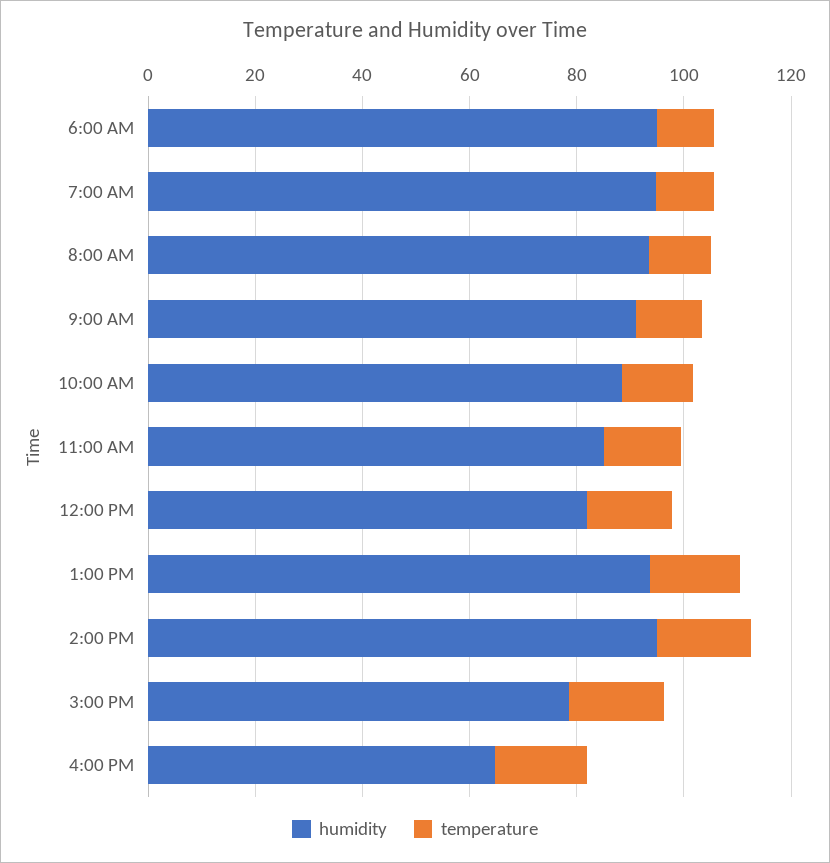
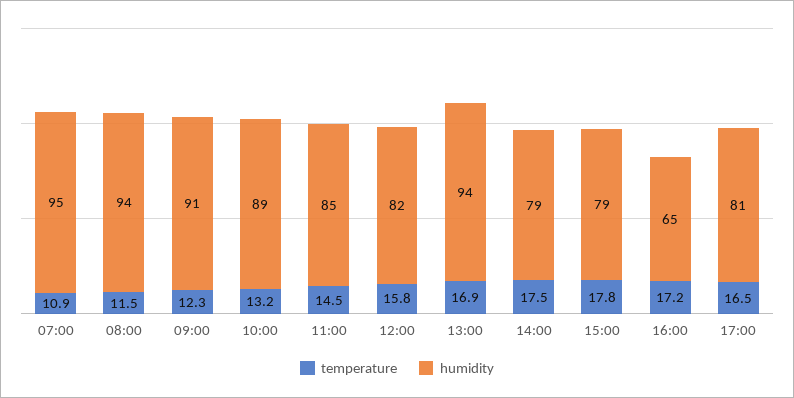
humidity, 6:00 AM: 95 -> none
temperature, 6:00 AM: 10 -> none
humidity, 2:00 PM: 95 -> 79
temperature, 17:00: none -> 16.5
humidity, 17:00: none -> 81

